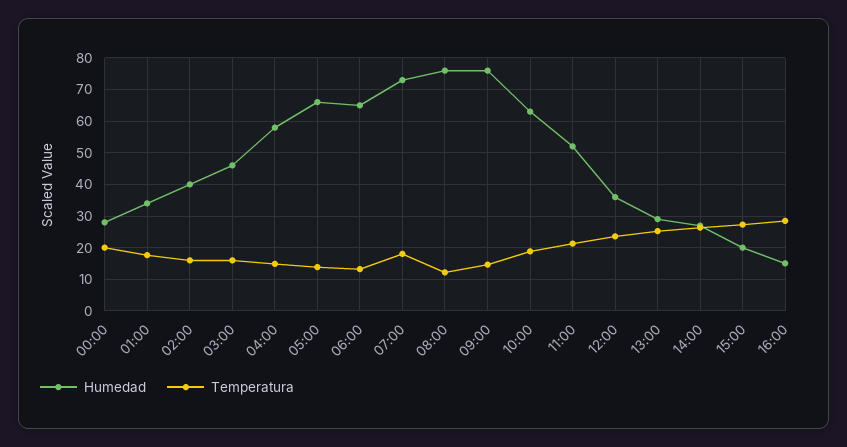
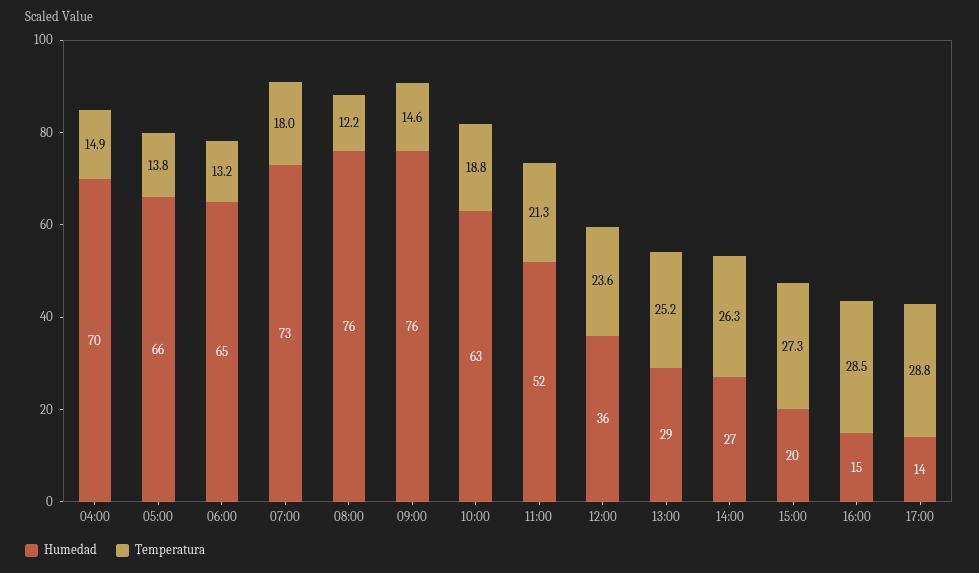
Humedad, 00:00: 28 -> none
Temperatura, 00:00: 20 -> none
Humedad, 01:00: 34 -> none
Temperatura, 01:00: 18 -> none
Humedad, 02:00: 40 -> none
Temperatura, 02:00: 16 -> none
Humedad, 03:00: 46 -> none
Temperatura, 03:00: 16 -> none
Humedad, 04:00: 58 -> 70
Humedad, 17:00: none -> 14
Temperatura, 17:00: none -> 28.8

